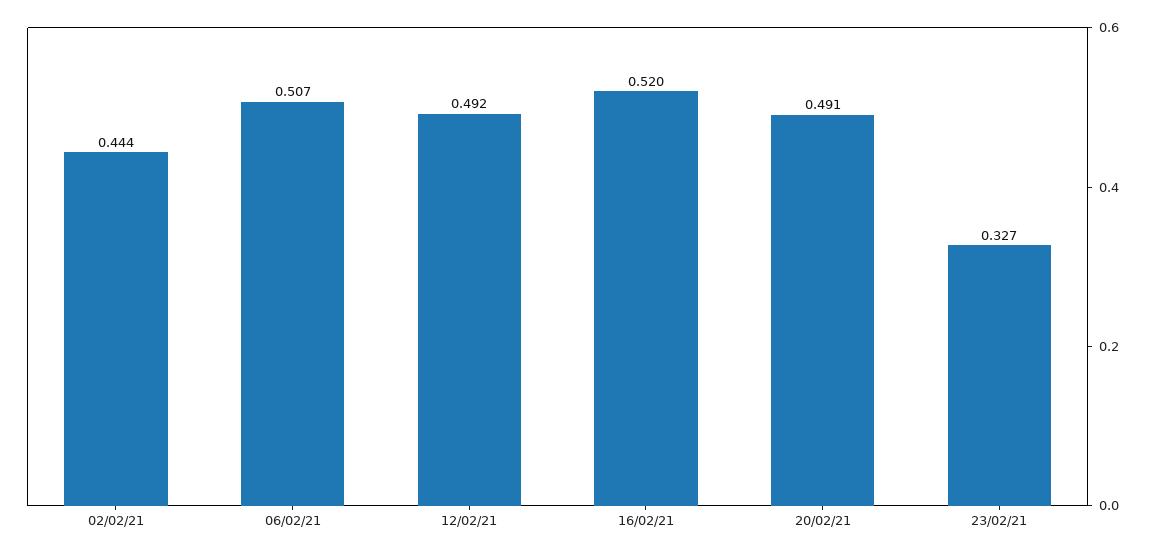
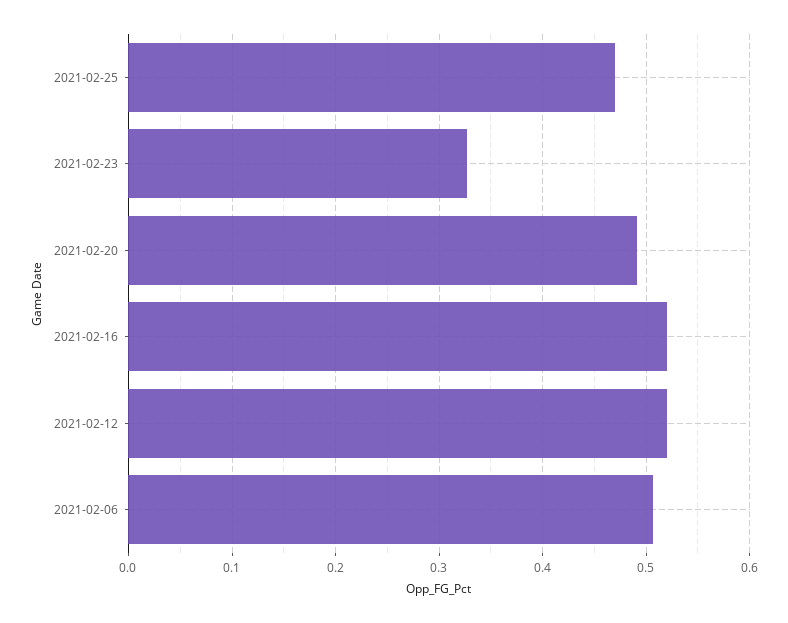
02/02/21: 0.444 -> none
12/02/21: 0.492 -> 0.52
2021-02-25: none -> 0.47

